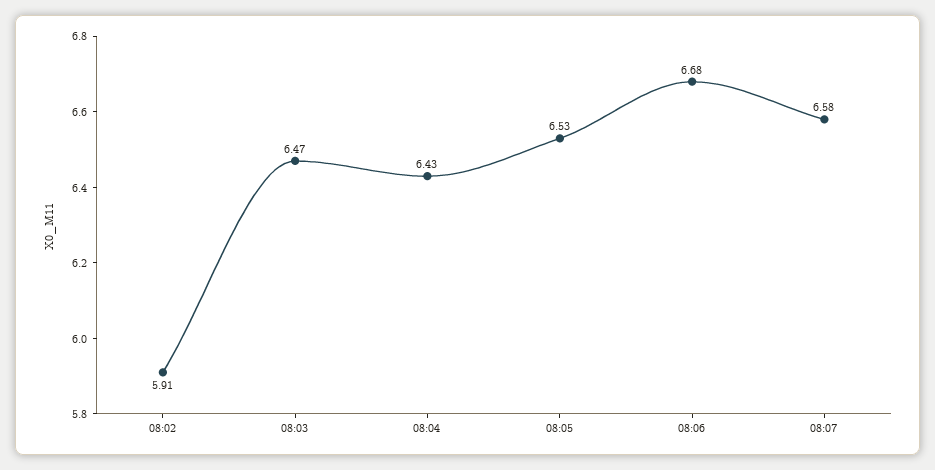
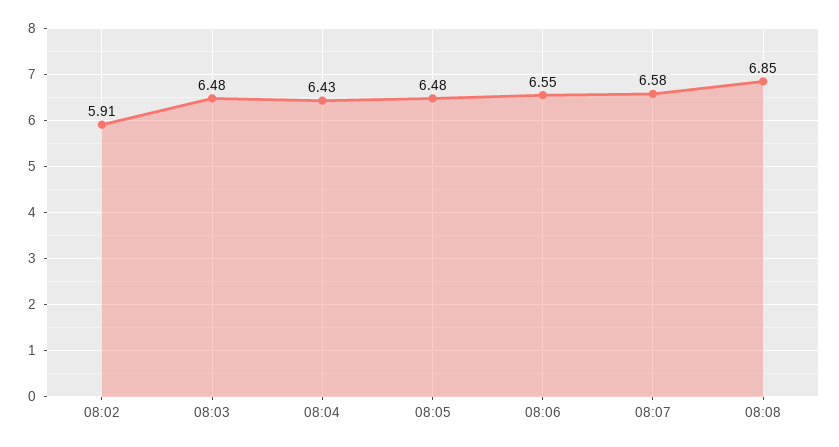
08:03: 6.47 -> 6.48
08:05: 6.53 -> 6.48
08:06: 6.68 -> 6.55
08:08: none -> 6.85

